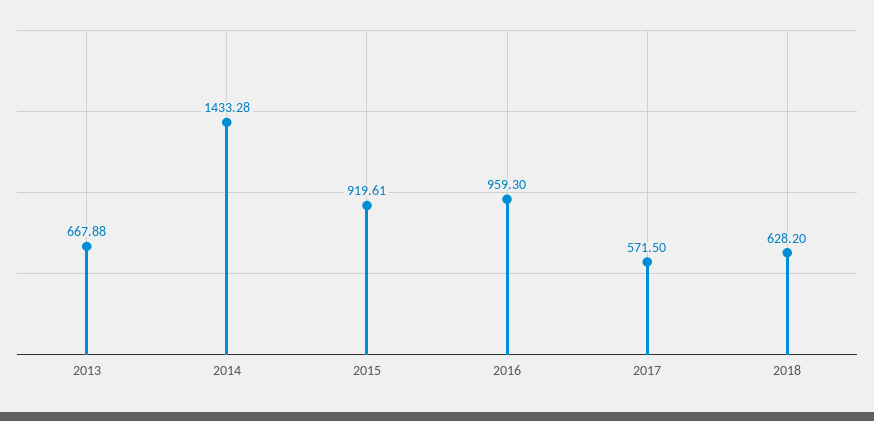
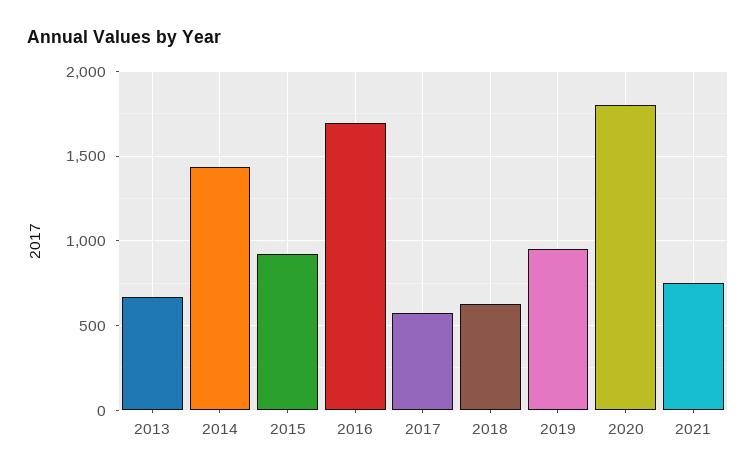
2016: 959.3 -> 1700
2019: none -> 950
2020: none -> 1800
2021: none -> 750

